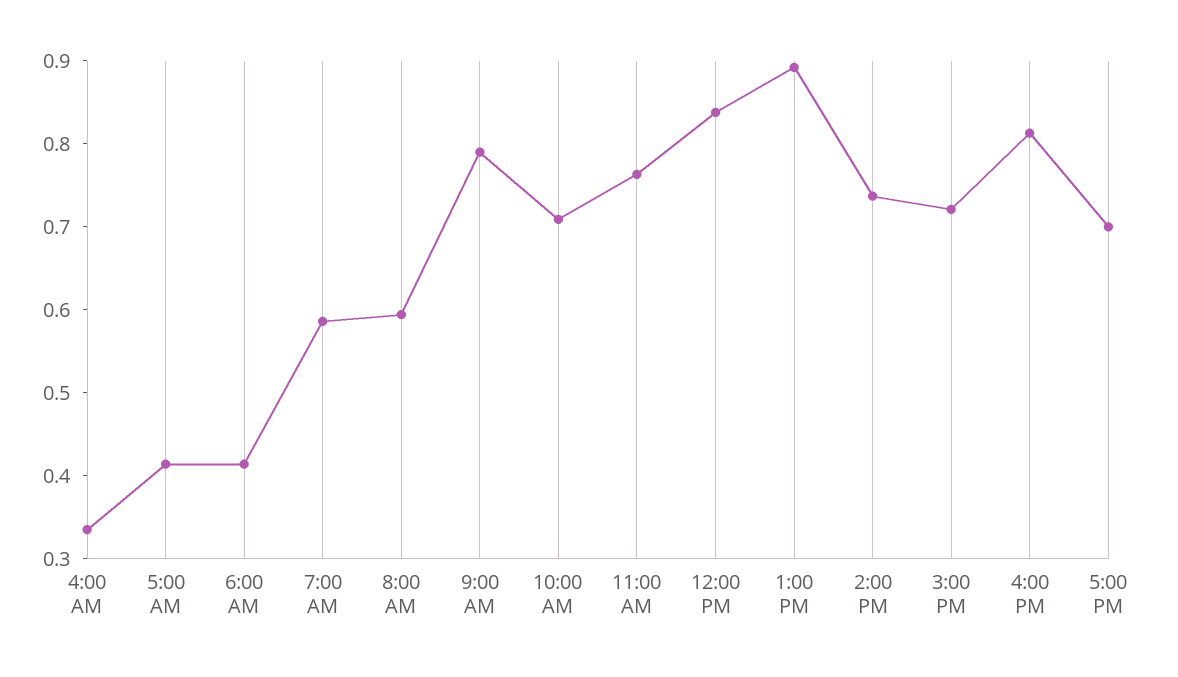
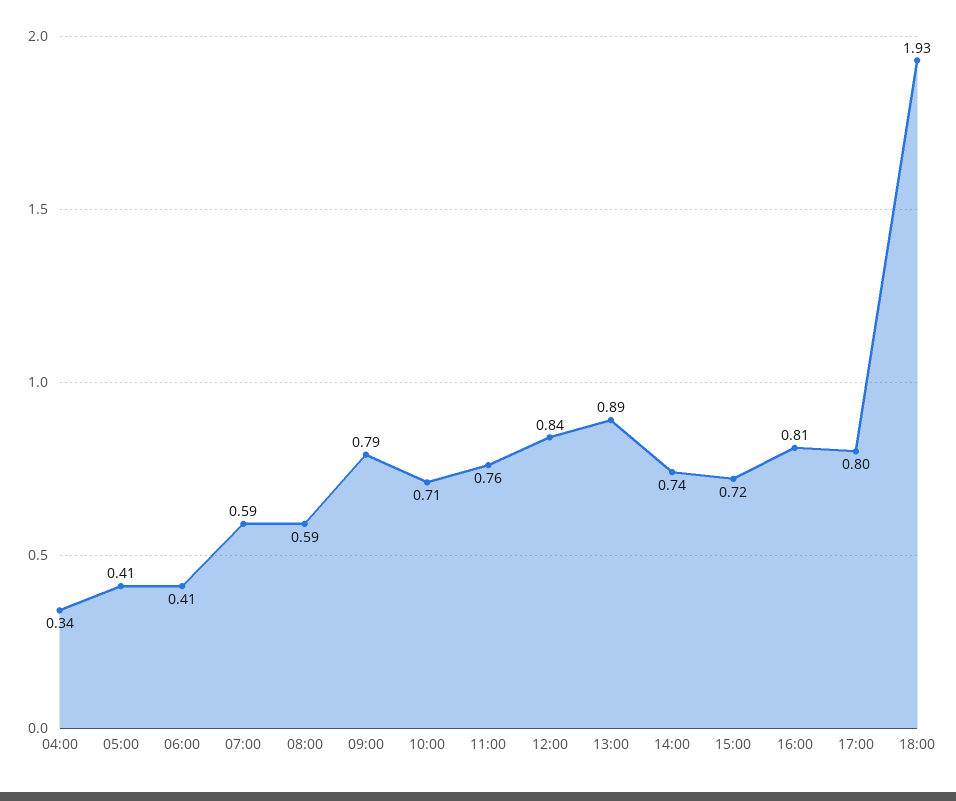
5:00 PM: 0.7 -> 0.8
18:00: none -> 1.93

